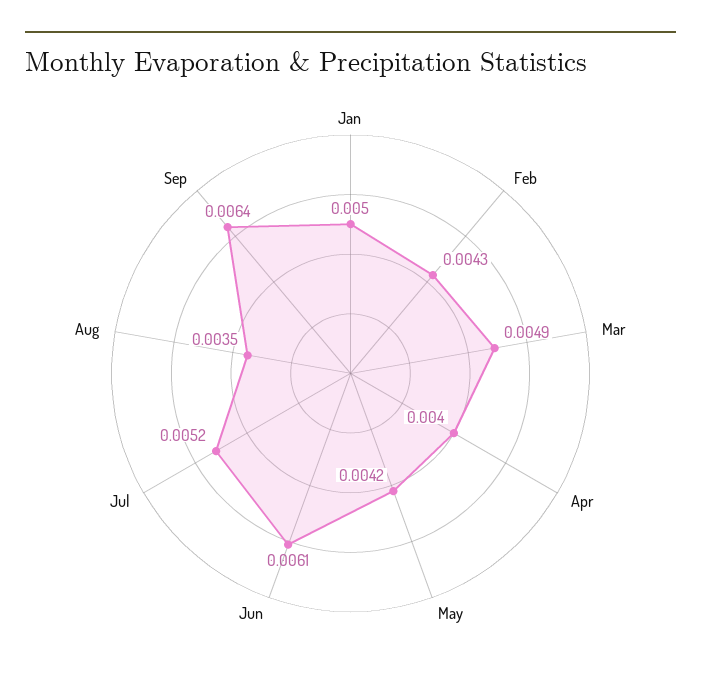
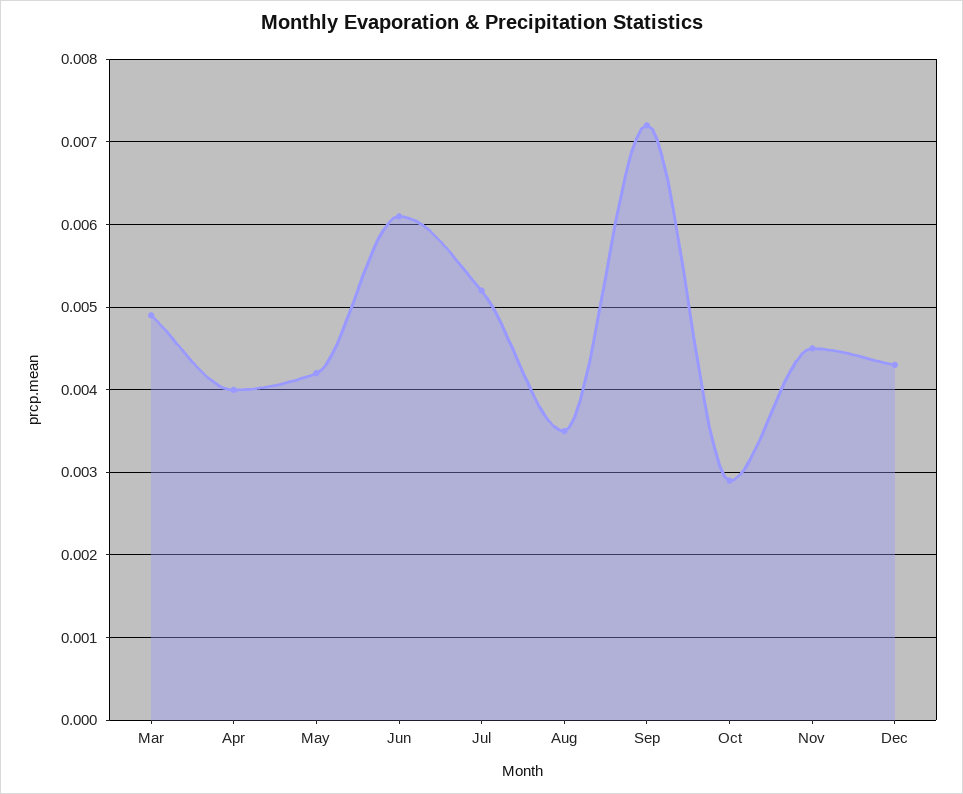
Jan: 0.005 -> none
Feb: 0.0043 -> none
Sep: 0.0064 -> 0.0072
Oct: none -> 0.0029
Nov: none -> 0.0045
Dec: none -> 0.0043

